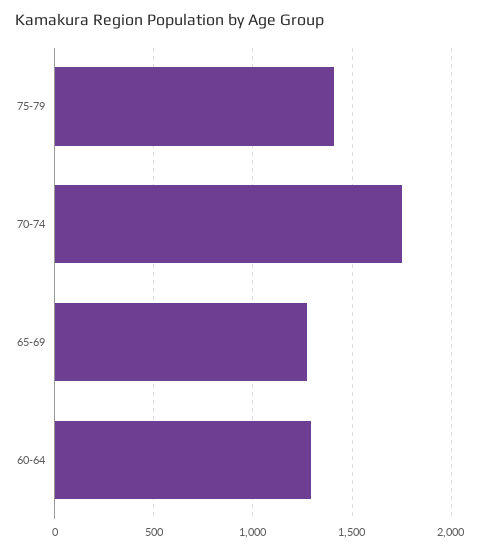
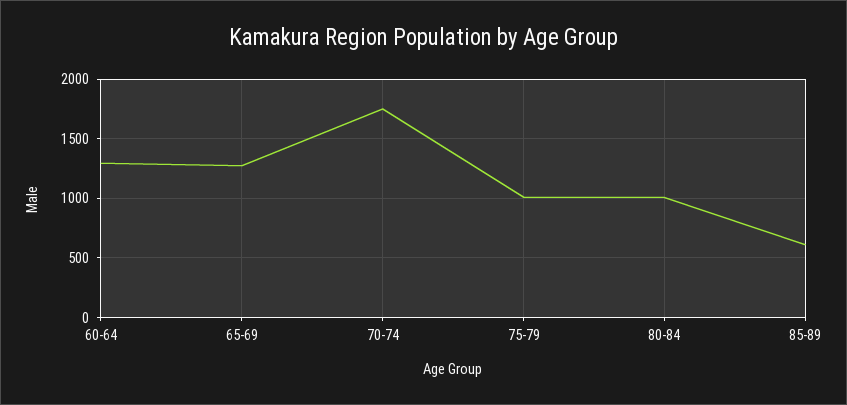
75-79: 1400 -> 1000
80-84: none -> 1000
85-89: none -> 600

